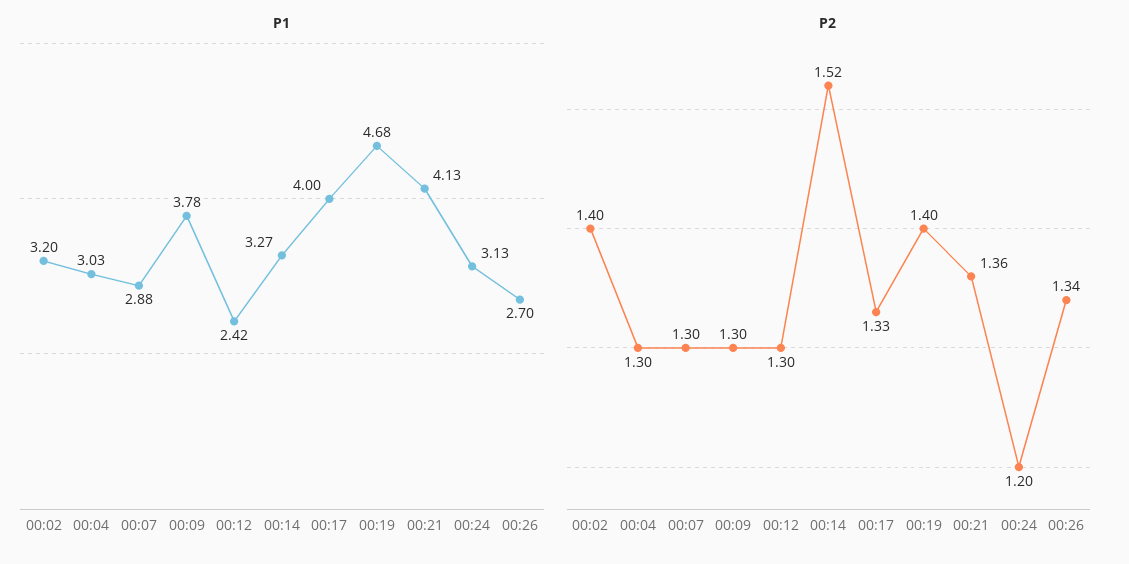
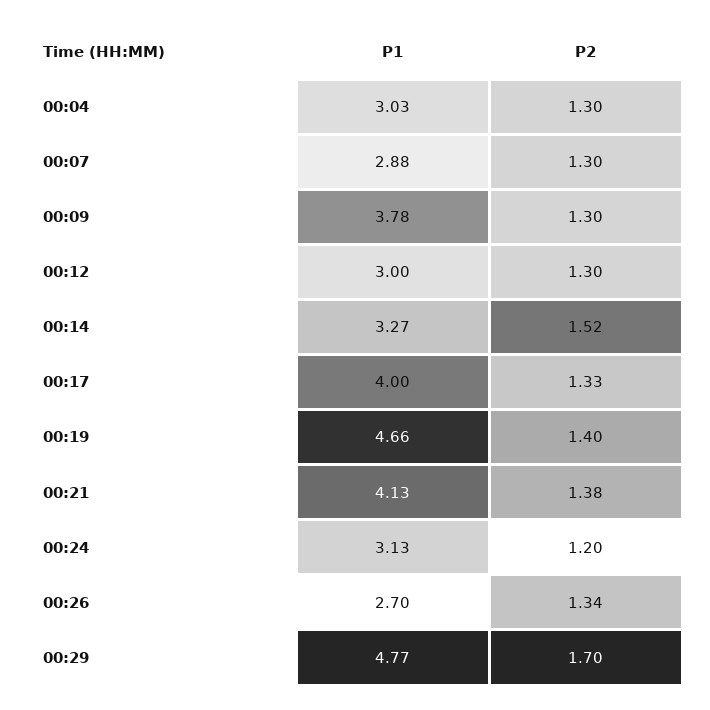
P1, 00:02: 3.2 -> none
P1, 00:12: 2.42 -> 3
P1, 00:19: 4.68 -> 4.66
P2, 00:02: 1.4 -> none
P2, 00:21: 1.36 -> 1.38
P1, 00:29: none -> 4.77
P2, 00:29: none -> 1.7

